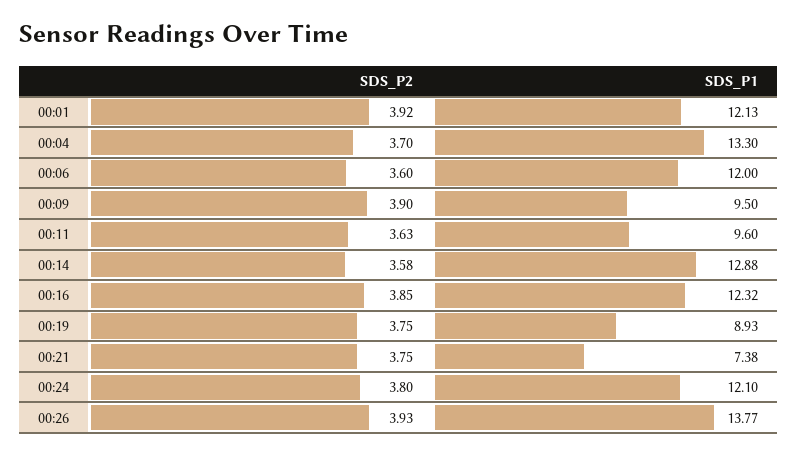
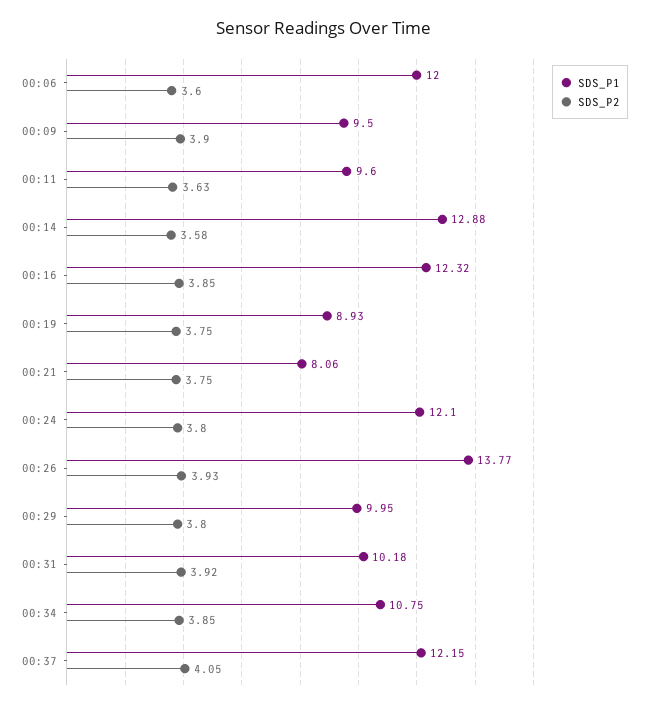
SDS_P2, 00:01: 3.92 -> none
SDS_P1, 00:01: 12.13 -> none
SDS_P2, 00:04: 3.7 -> none
SDS_P1, 00:04: 13.3 -> none
SDS_P1, 00:21: 7.38 -> 8.06
SDS_P1, 00:29: none -> 9.95
SDS_P2, 00:29: none -> 3.8
SDS_P1, 00:31: none -> 10.18
SDS_P2, 00:31: none -> 3.92
SDS_P1, 00:34: none -> 10.75
SDS_P2, 00:34: none -> 3.85
SDS_P1, 00:37: none -> 12.15
SDS_P2, 00:37: none -> 4.05

